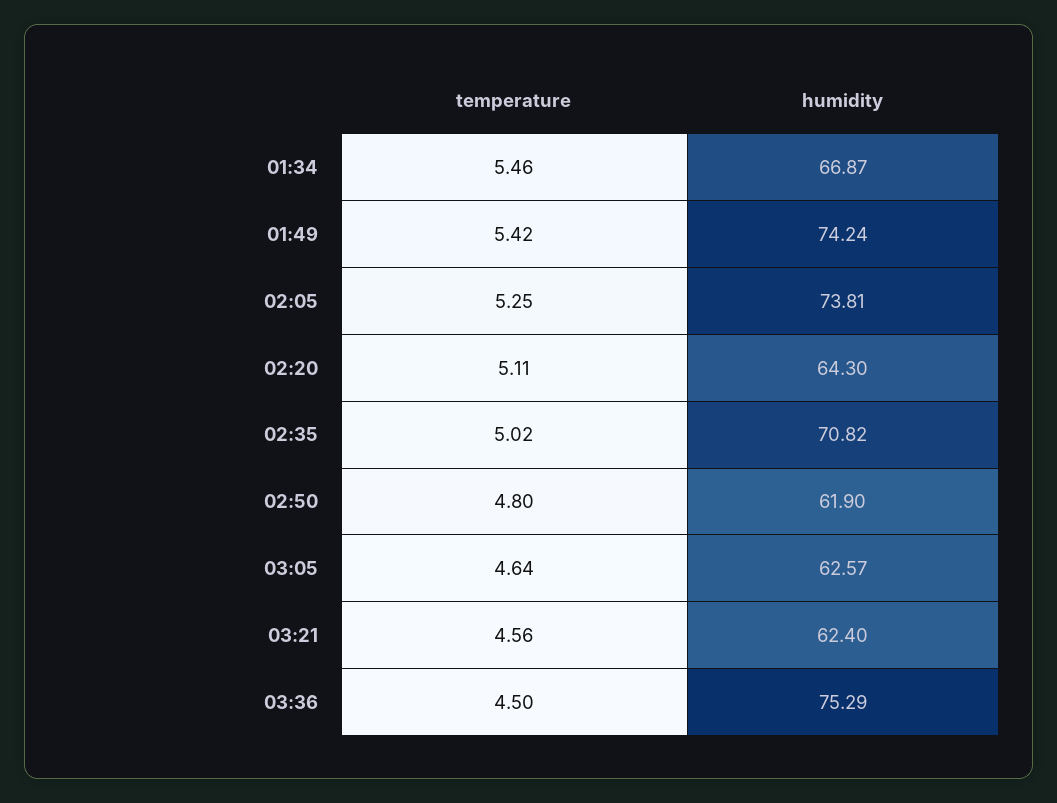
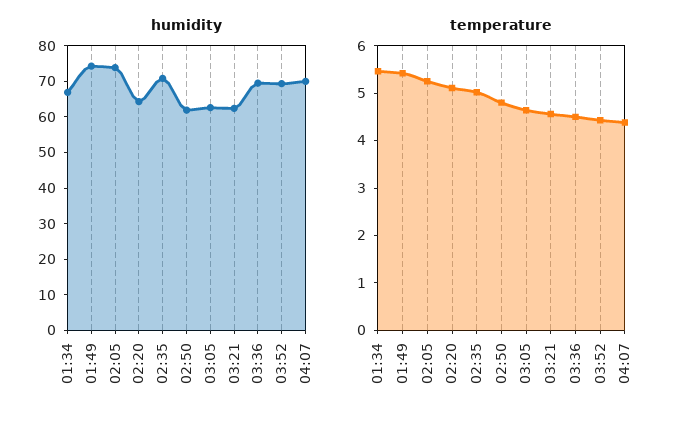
humidity, 03:36: 75.29 -> 70
humidity, 03:52: none -> 70
humidity, 04:07: none -> 70
temperature, 03:52: none -> 4.4
temperature, 04:07: none -> 4.4

